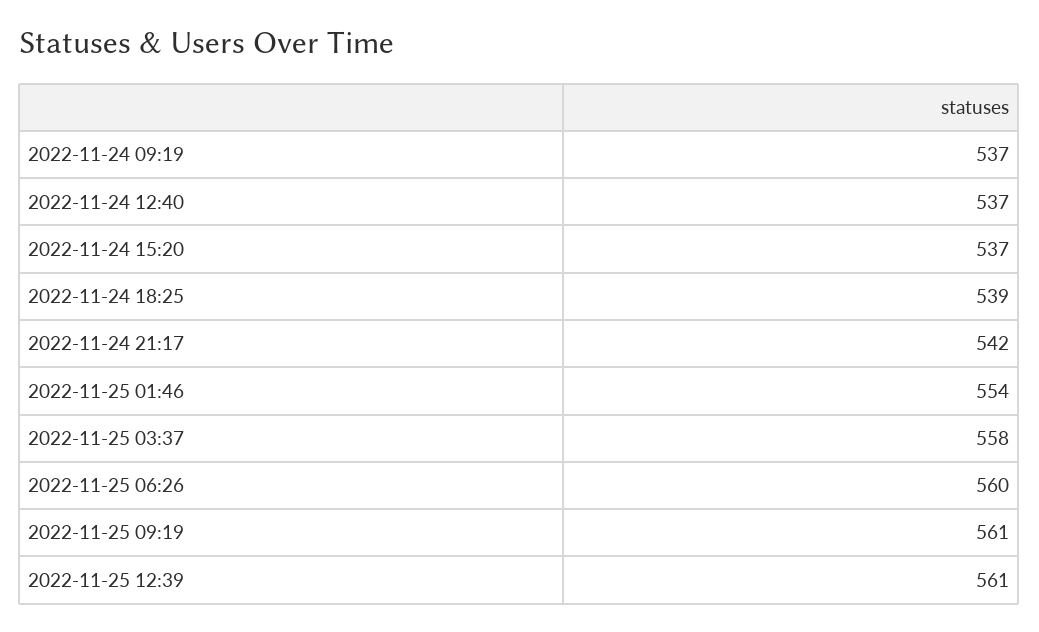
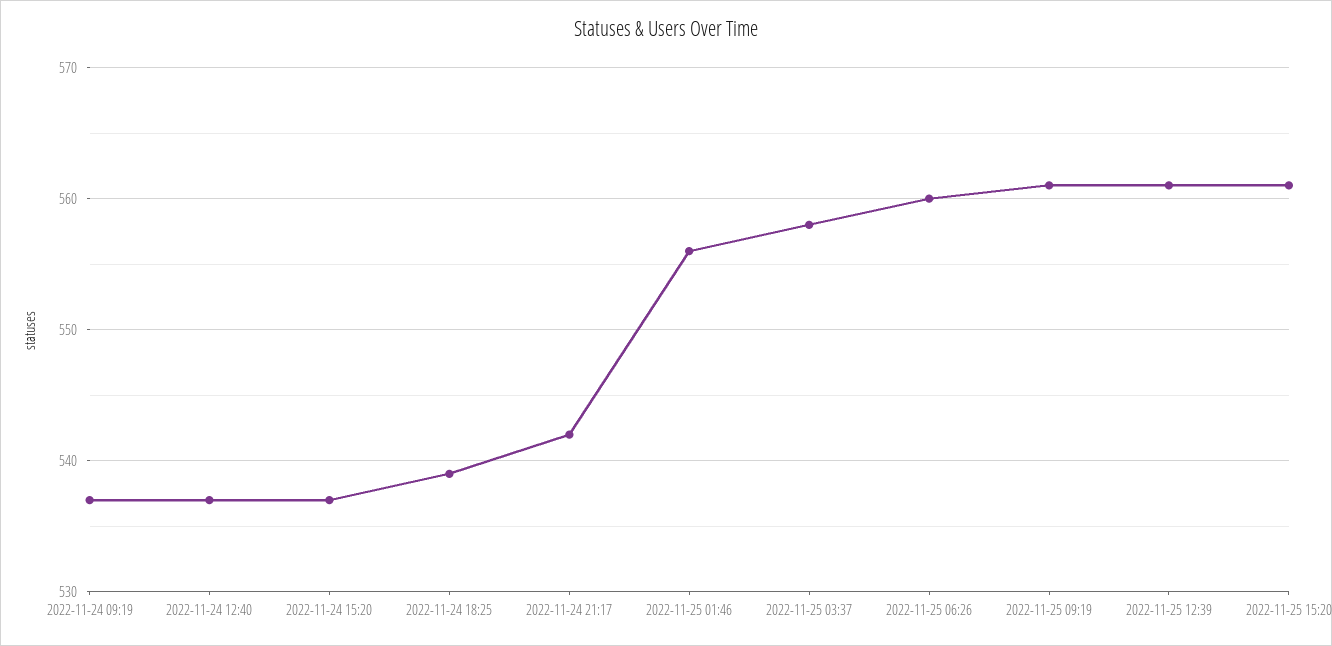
2022-11-25 01:46: 554 -> 556
2022-11-25 15:20: none -> 561

